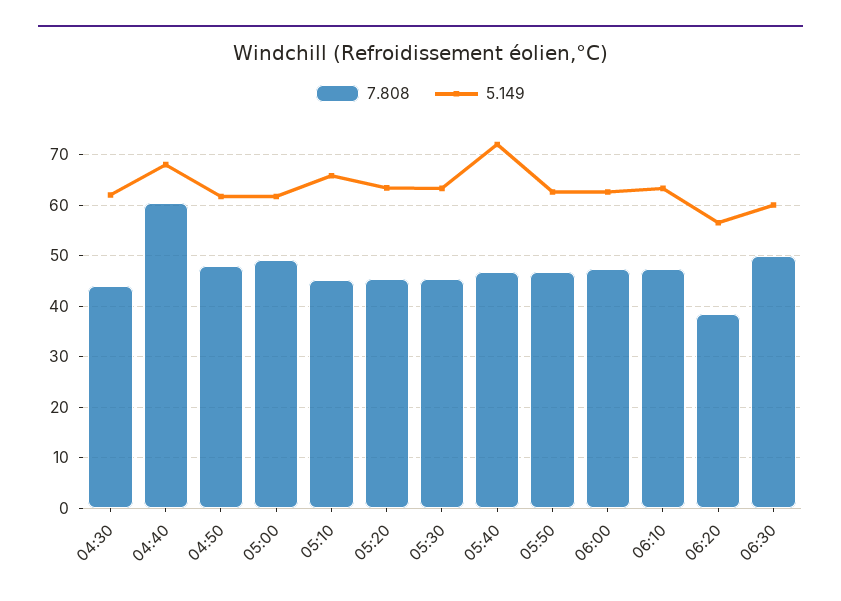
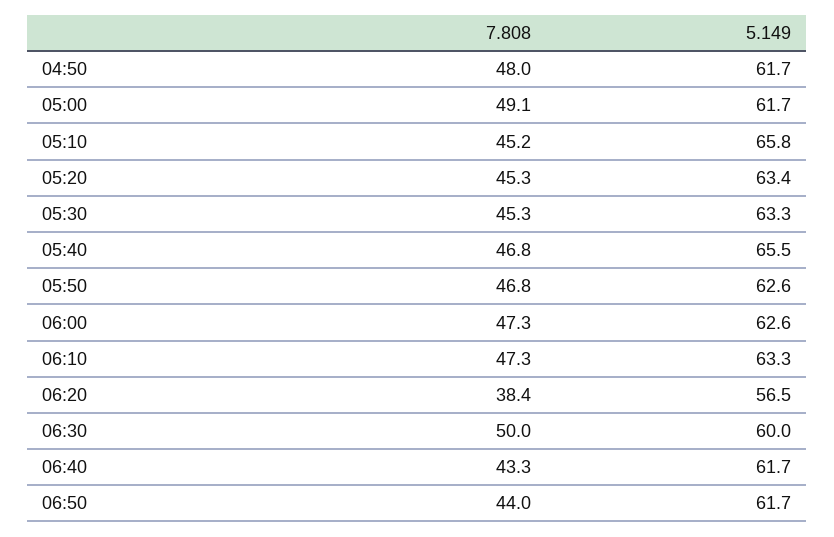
7.808, 04:30: 44 -> none
5.149, 04:30: 62 -> none
7.808, 04:40: 60 -> none
5.149, 04:40: 68 -> none
5.149, 05:40: 72 -> 65.5
7.808, 06:40: none -> 43.3
5.149, 06:40: none -> 61.7
7.808, 06:50: none -> 44
5.149, 06:50: none -> 61.7

